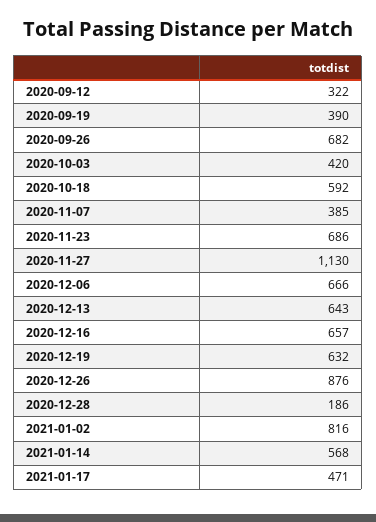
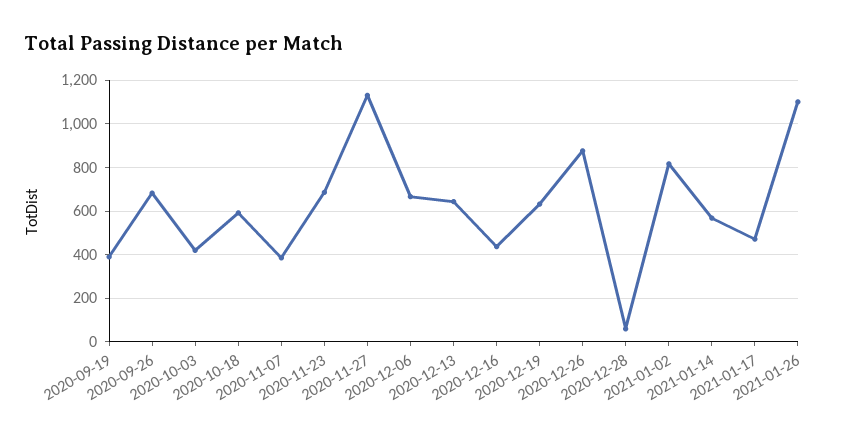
2020-09-12: 322 -> none
2020-12-16: 657 -> 450
2020-12-28: 186 -> 50
2021-01-26: none -> 1100

